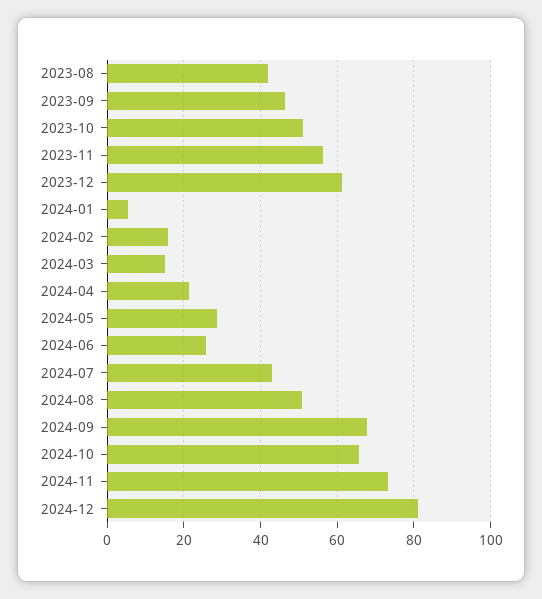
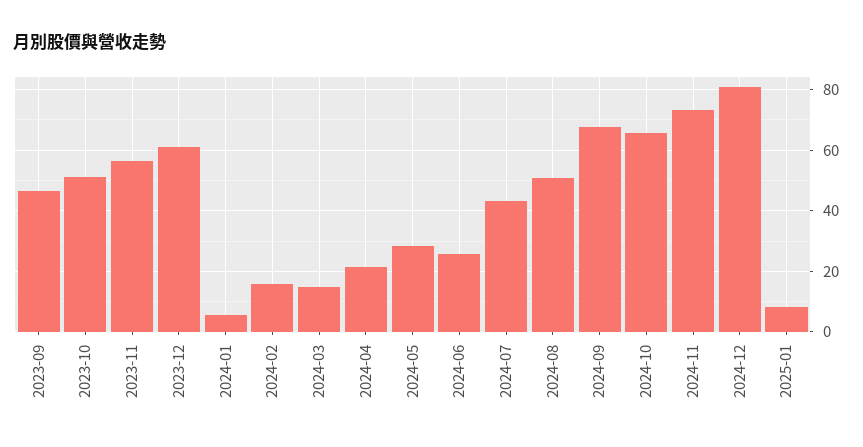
2023-08: 42 -> none
2025-01: none -> 8

